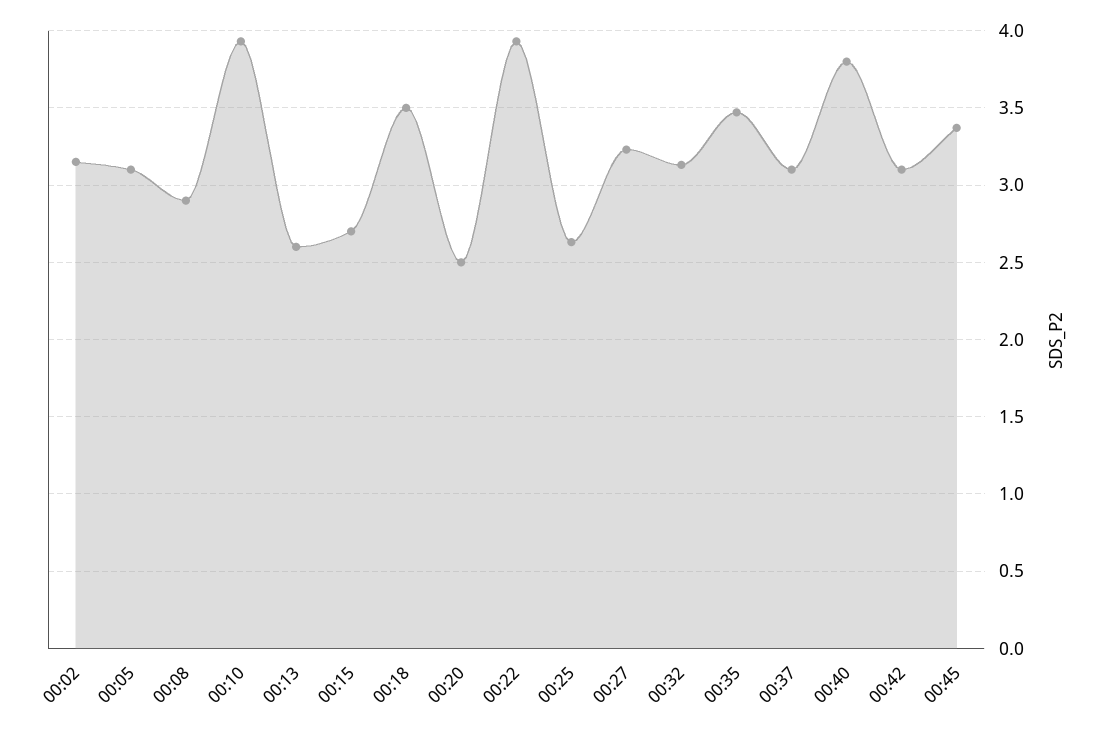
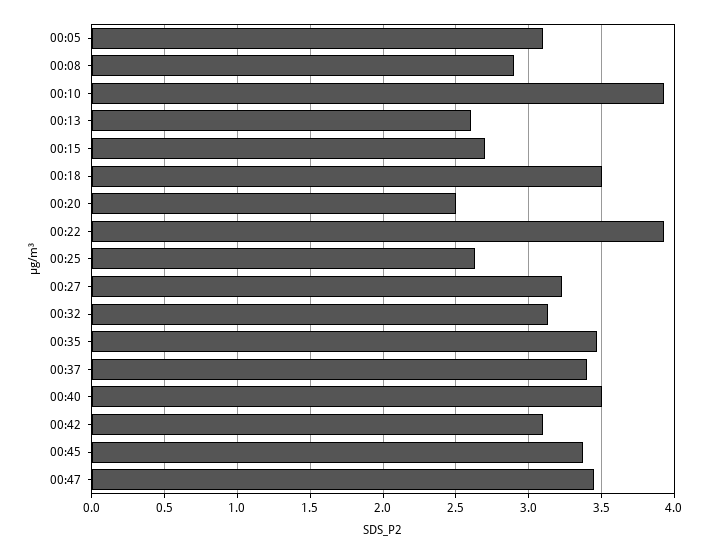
00:02: 3.15 -> none
00:37: 3.1 -> 3.4
00:40: 3.8 -> 3.5
00:47: none -> 3.45

